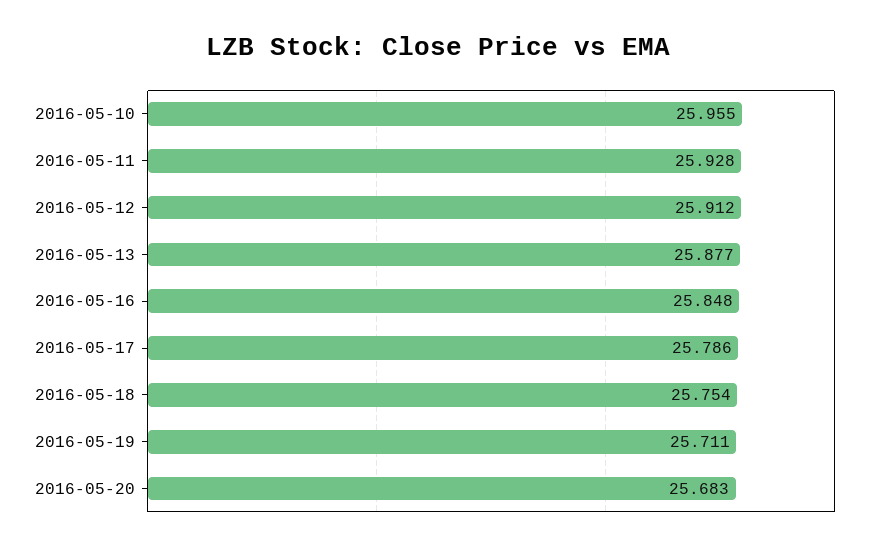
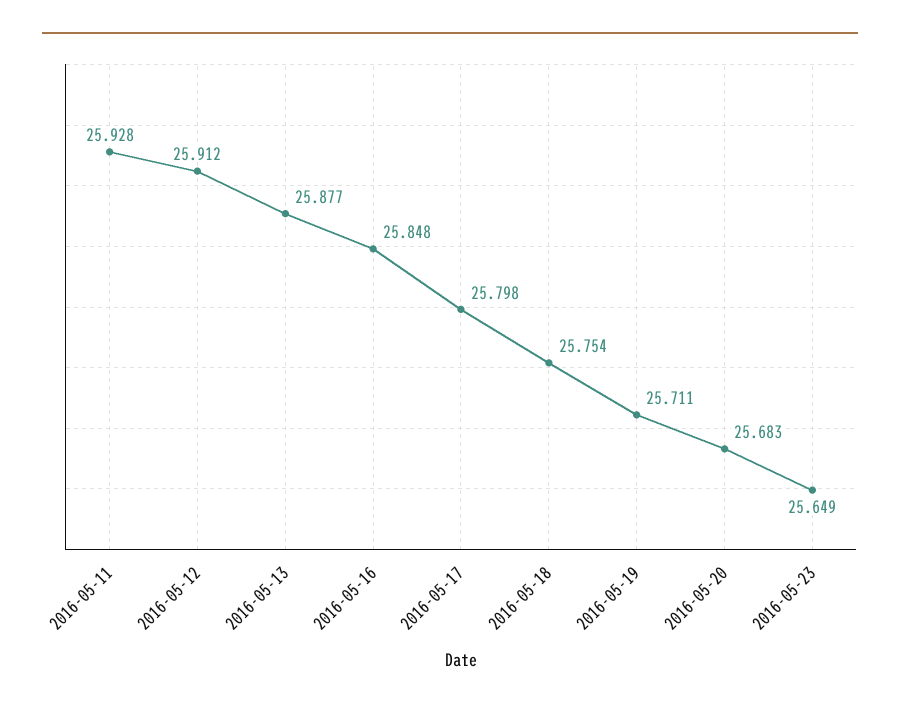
2016-05-10: 25.955 -> none
2016-05-17: 25.786 -> 25.798
2016-05-23: none -> 25.649

